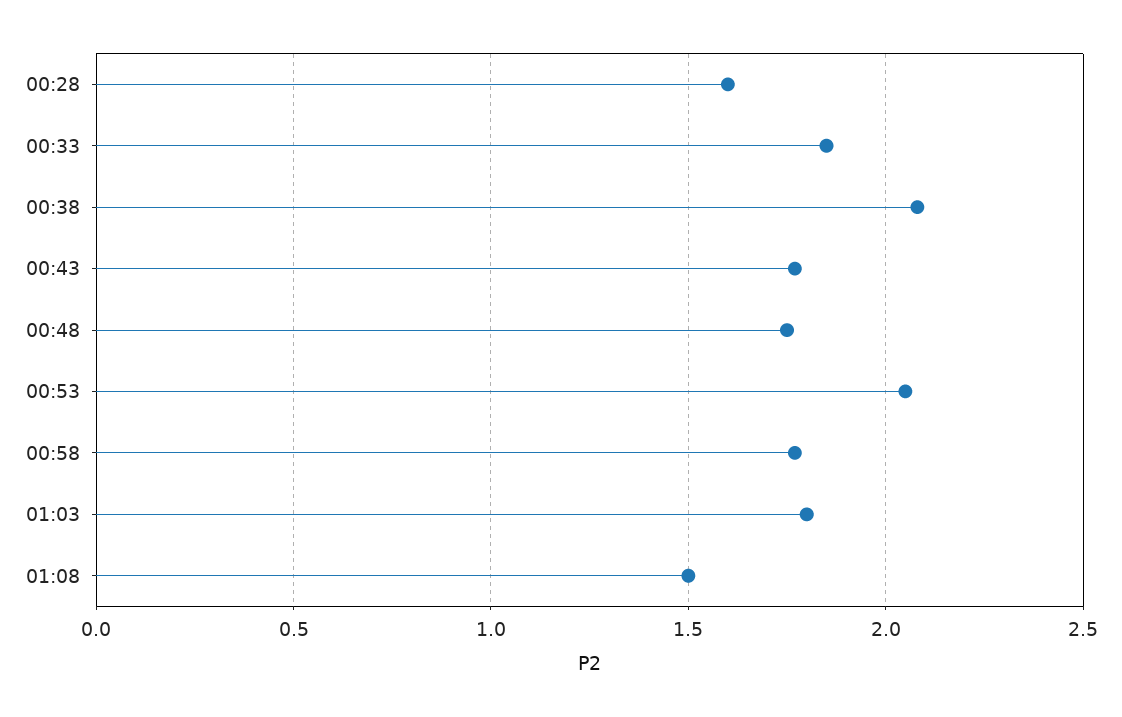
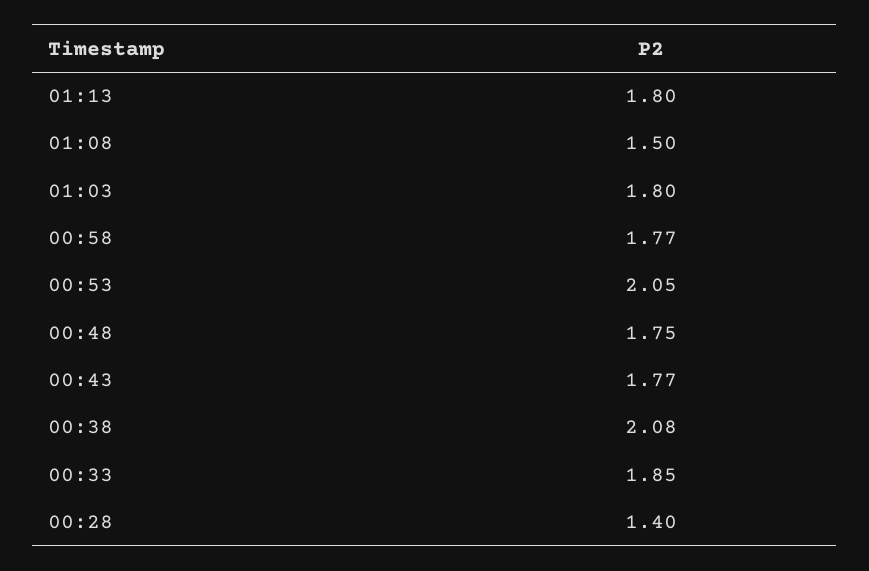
00:28: 1.6 -> 1.4
01:13: none -> 1.8

